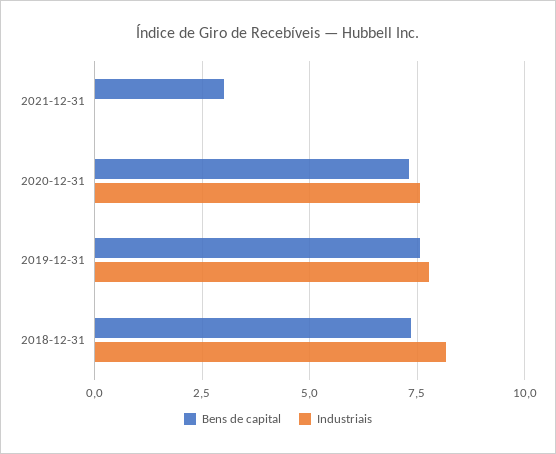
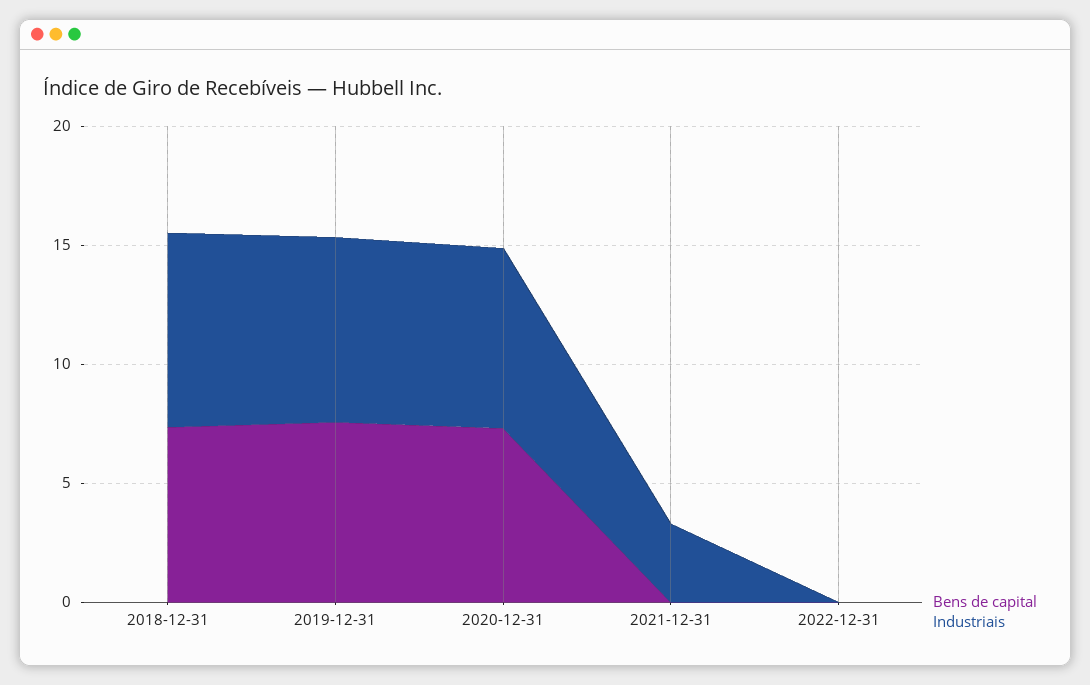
Bens de capital, 2021-12-31: 3 -> 0
Industriais, 2021-12-31: 0 -> 3
Bens de capital, 2022-12-31: none -> 0
Industriais, 2022-12-31: none -> 0

